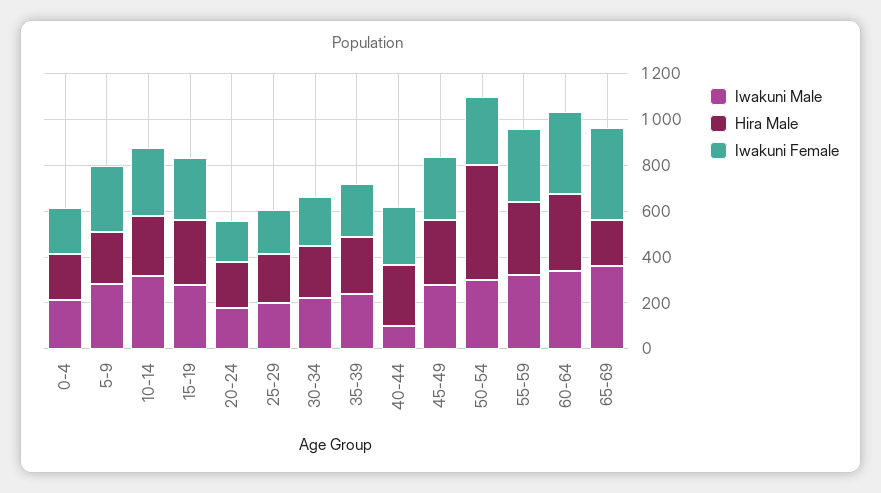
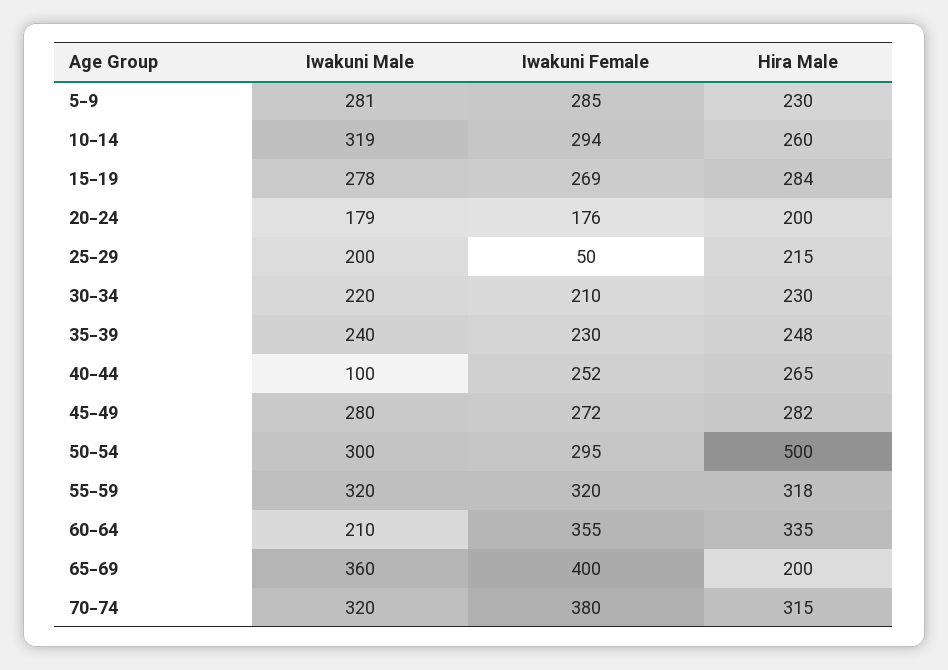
Iwakuni Male, 0-4: 200 -> none
Hira Male, 0-4: 200 -> none
Iwakuni Female, 0-4: 200 -> none
Iwakuni Female, 25-29: 200 -> 50
Iwakuni Male, 60-64: 350 -> 210
Iwakuni Male, 70-74: none -> 320
Iwakuni Female, 70-74: none -> 380
Hira Male, 70-74: none -> 315

